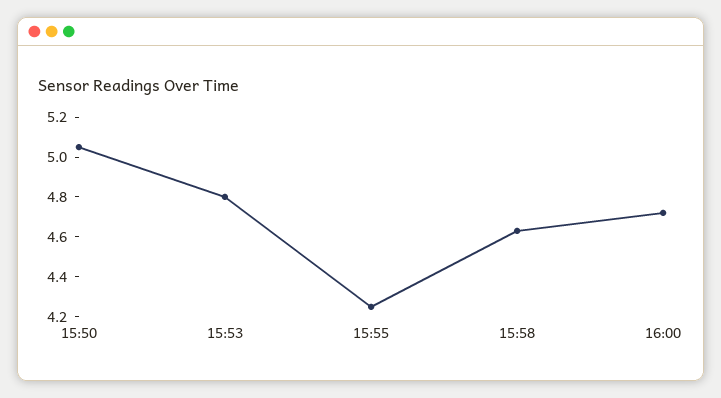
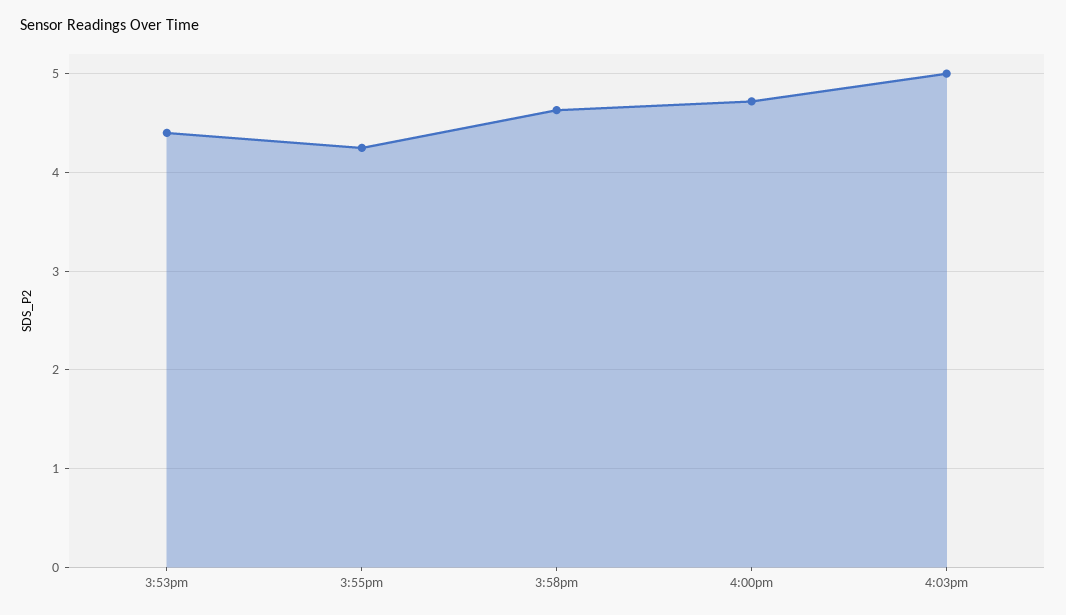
15:50: 5.05 -> none
15:53: 4.8 -> 4.4
4:03pm: none -> 5

